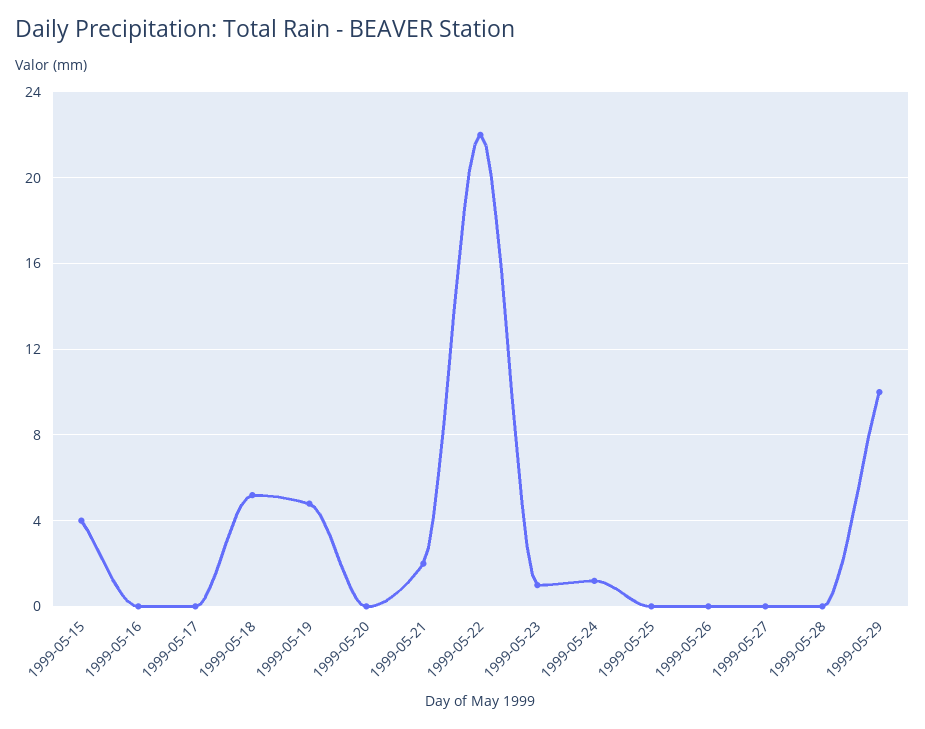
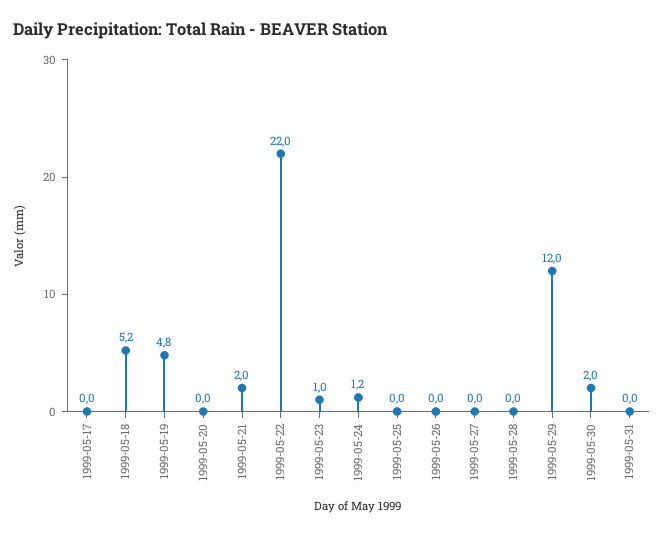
1999-05-15: 4 -> none
1999-05-16: 0 -> none
1999-05-29: 10 -> 12
1999-05-30: none -> 2
1999-05-31: none -> 0

